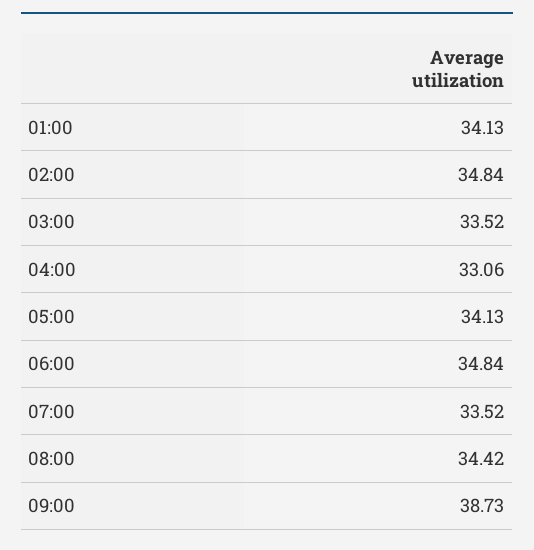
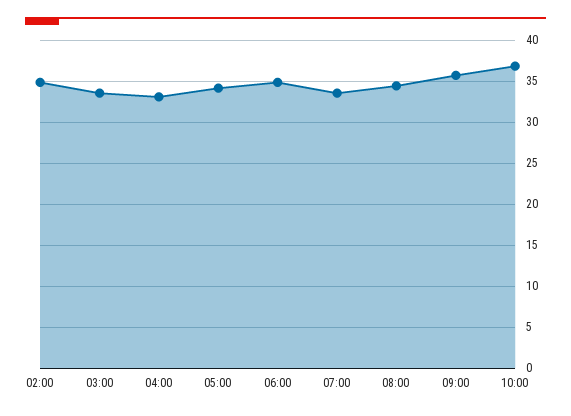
01:00: 34.13 -> none
09:00: 38.73 -> 36
10:00: none -> 37

